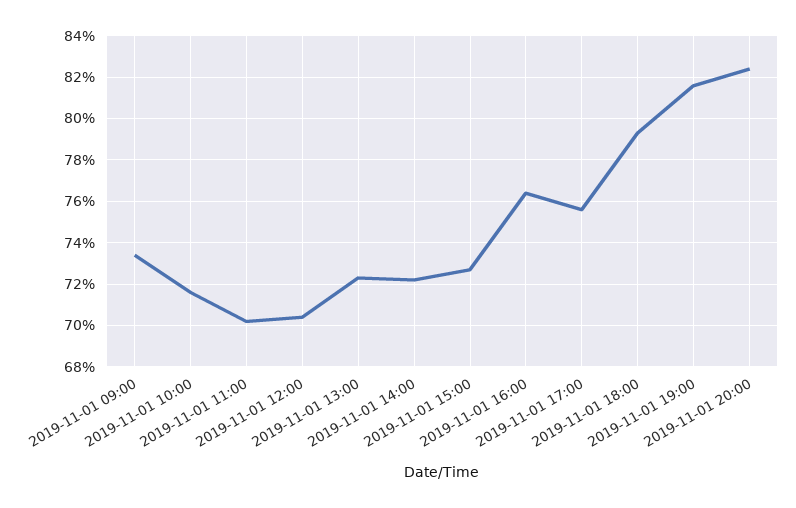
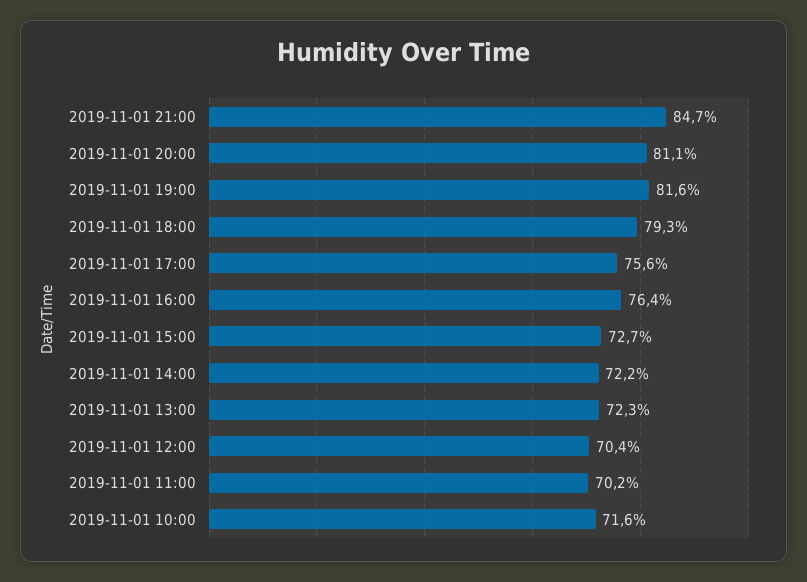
2019-11-01 09:00: 73.5 -> none
2019-11-01 20:00: 82.5 -> 81.1
2019-11-01 21:00: none -> 84.7

